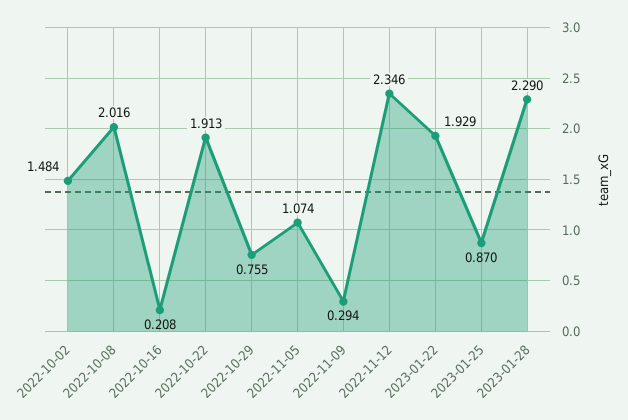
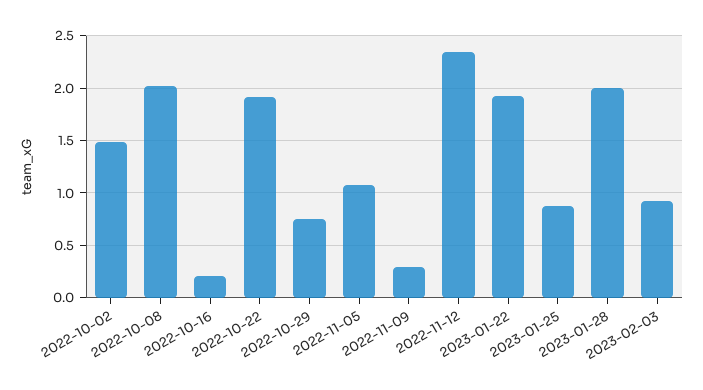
2023-01-28: 2.29 -> 2
2023-02-03: none -> 0.9

